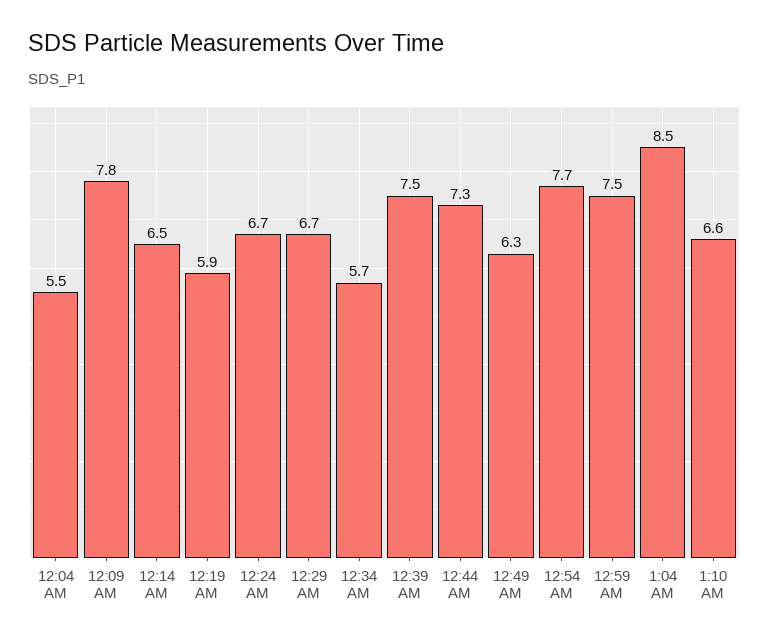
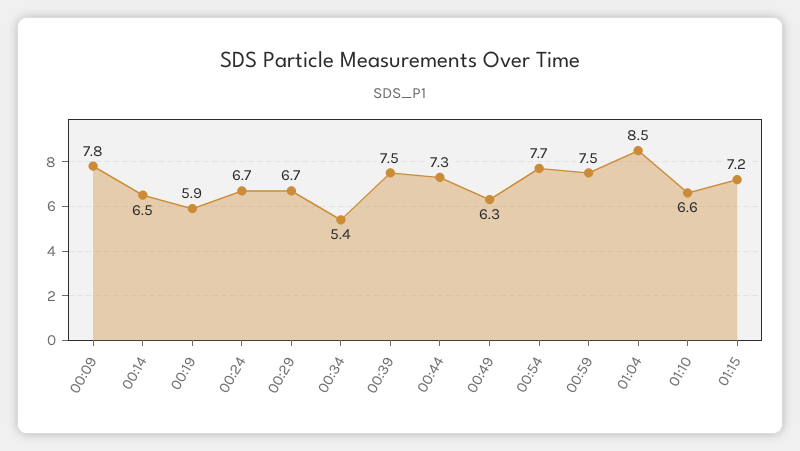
12:04 AM: 5.5 -> none
12:34 AM: 5.7 -> 5.4
01:15: none -> 7.2

